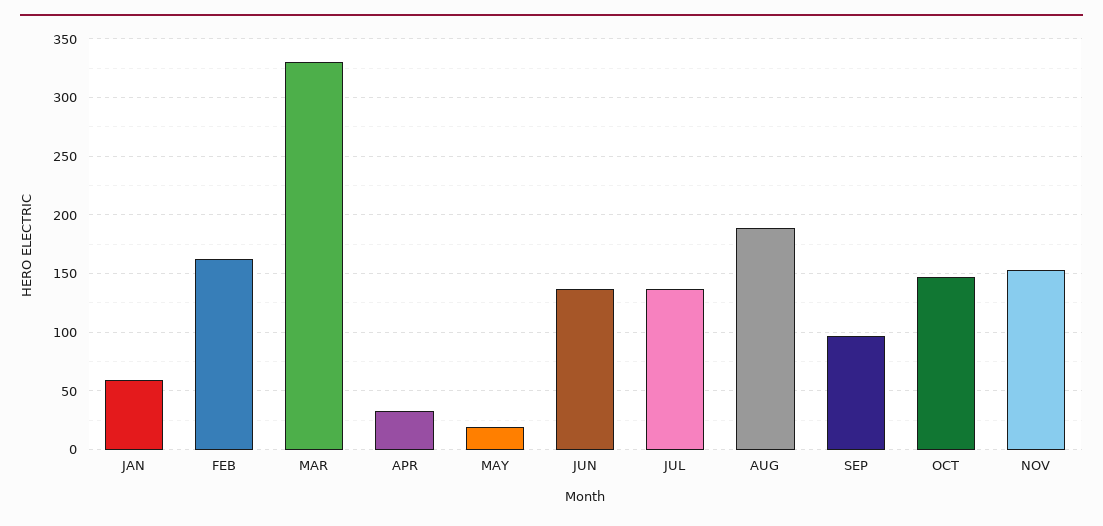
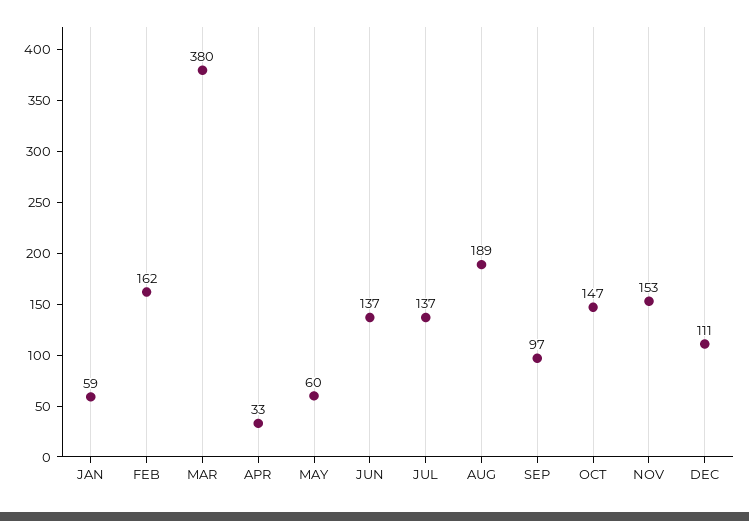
MAR: 330 -> 380
MAY: 20 -> 60
DEC: none -> 111

